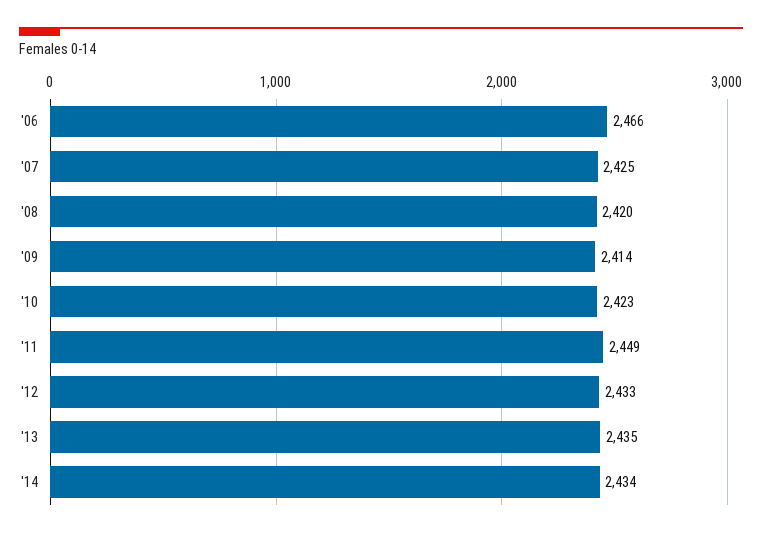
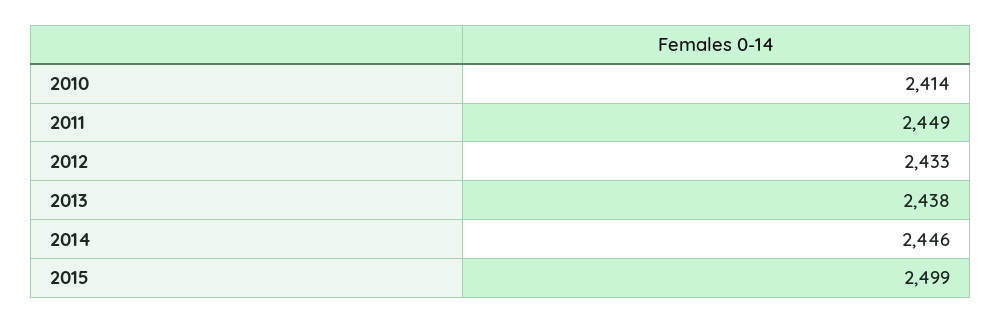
'06: 2466 -> none
'07: 2425 -> none
'08: 2420 -> none
'09: 2414 -> none
'10: 2423 -> 2414
'13: 2435 -> 2438
'14: 2434 -> 2446
2015: none -> 2499

